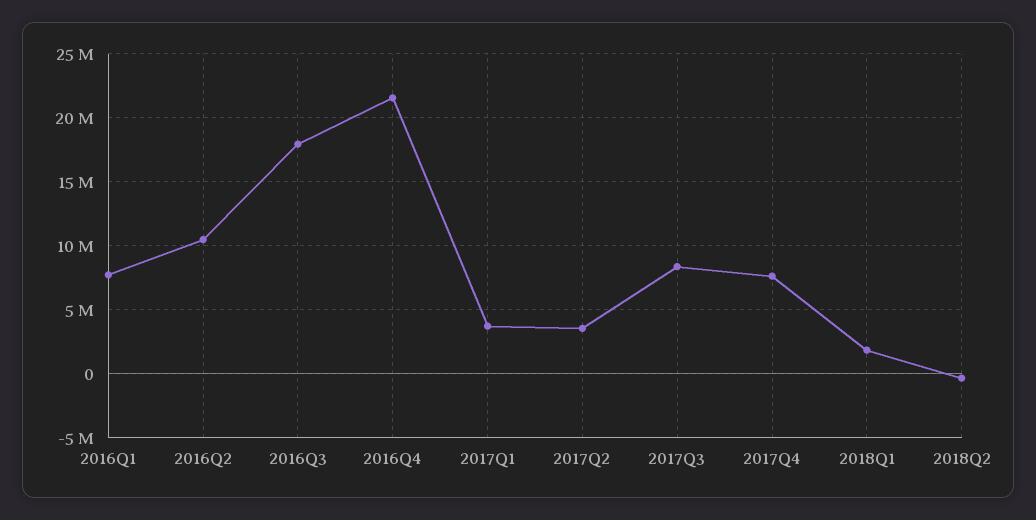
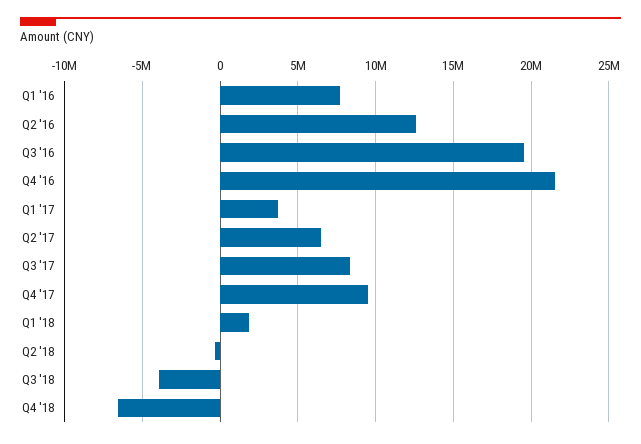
2016Q2: 10500000 -> 12500000
2016Q3: 18000000 -> 19500000
2017Q2: 3500000 -> 6500000
2017Q4: 7500000 -> 9500000
Q3 '18: none -> -4000000
Q4 '18: none -> -6500000

